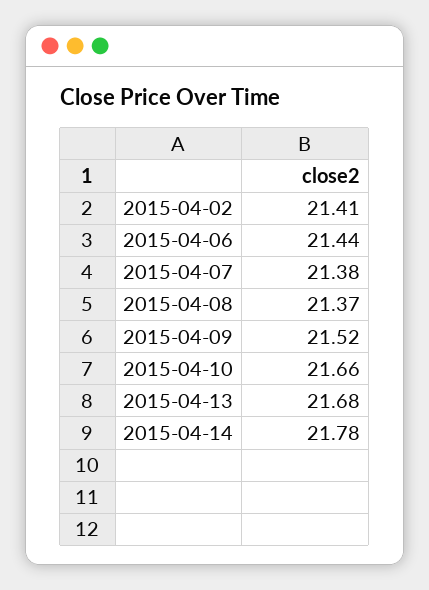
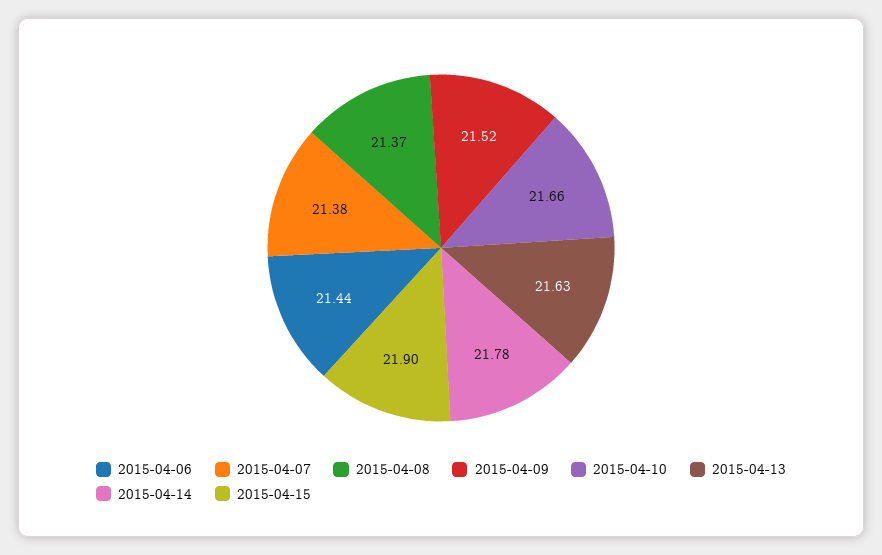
2015-04-02: 21.41 -> none
2015-04-13: 21.68 -> 21.63
2015-04-15: none -> 21.9

